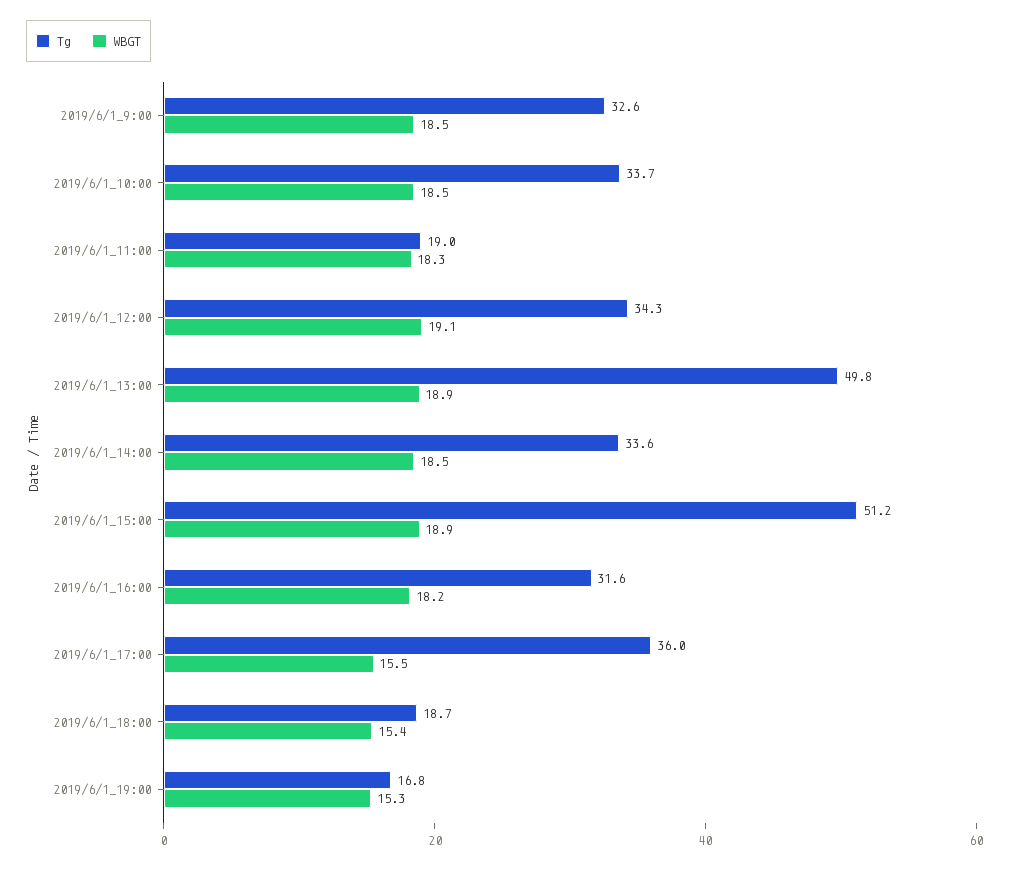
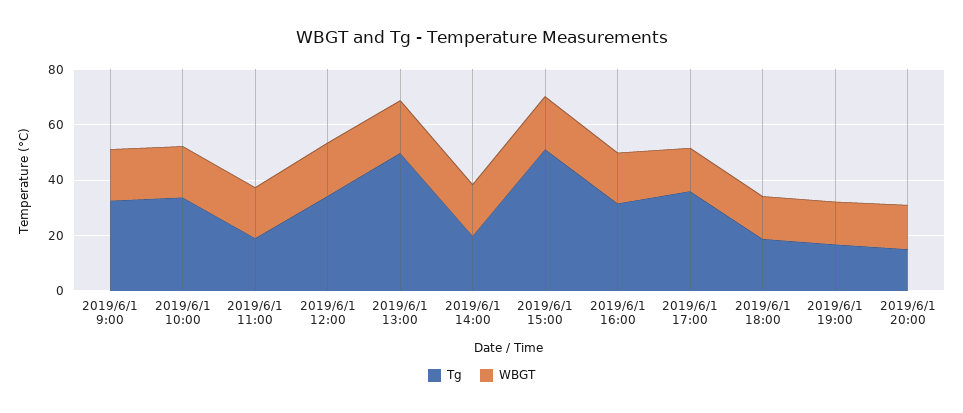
Tg, 2019/6/1_14:00: 33.6 -> 20
Tg, 2019/6/1 20:00: none -> 15
WBGT, 2019/6/1 20:00: none -> 15

